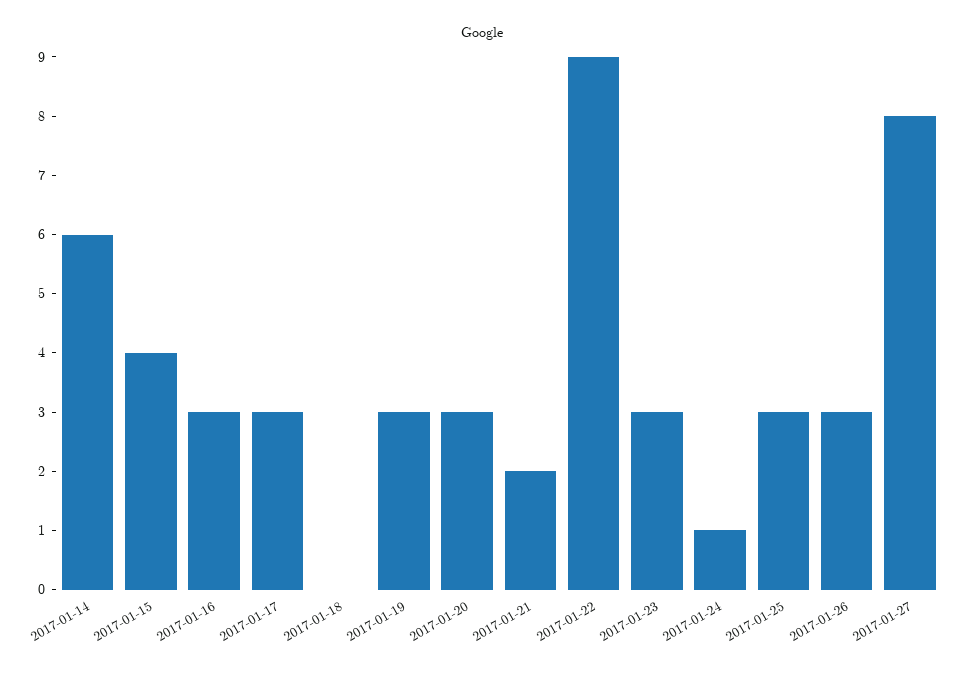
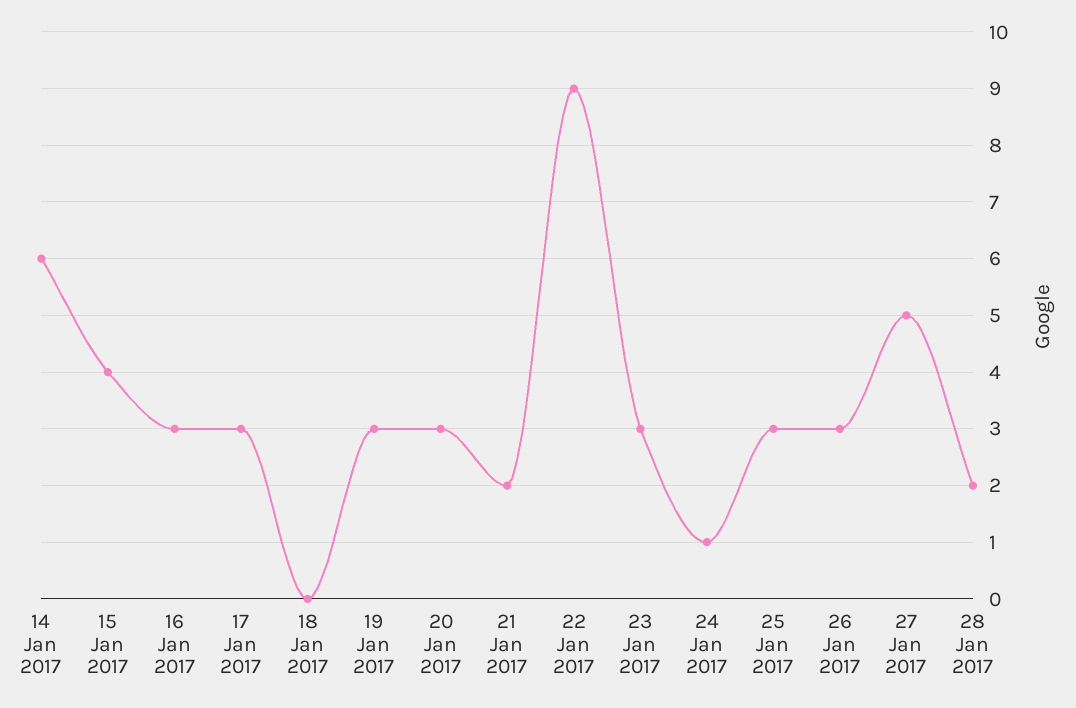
2017-01-27: 8 -> 5
28 Jan 2017: none -> 2

